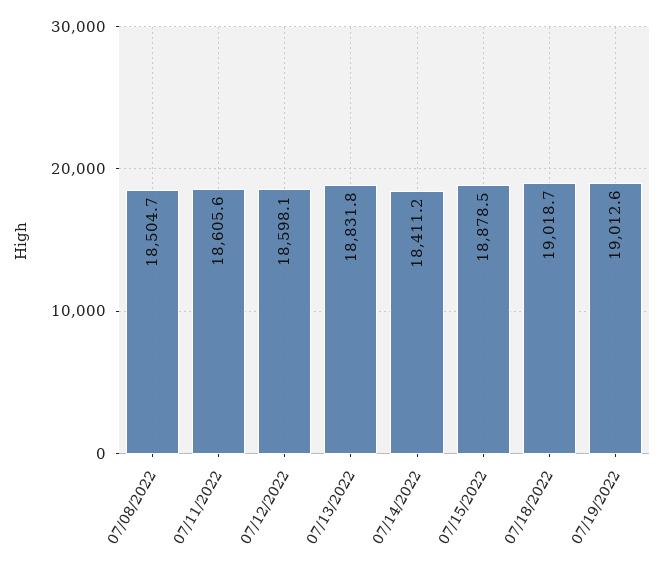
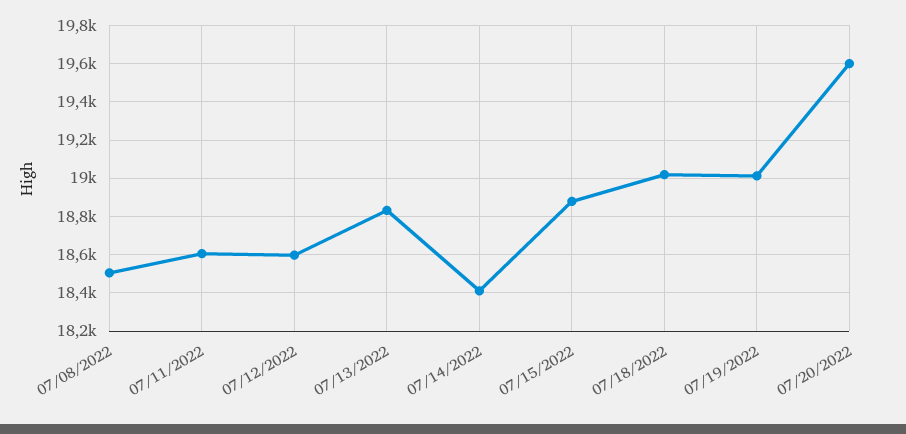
07/20/2022: none -> 19600

